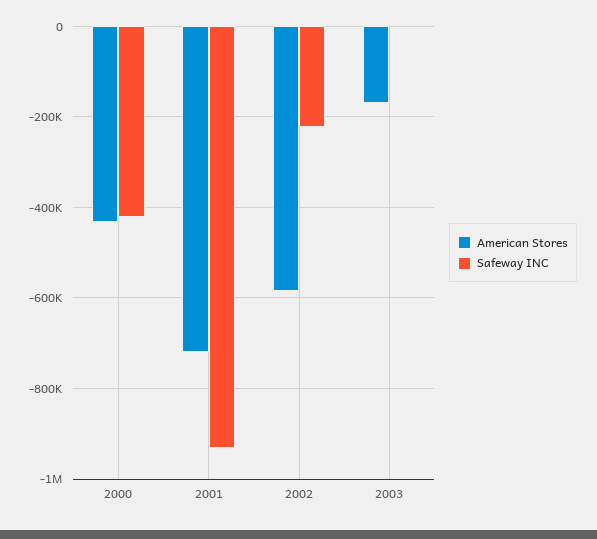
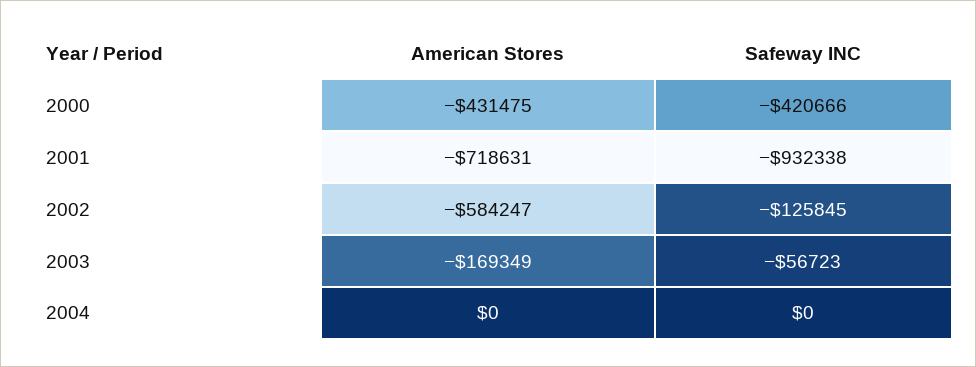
Safeway INC, 2002: -220000 -> -125845
Safeway INC, 2003: 0 -> -56723
American Stores, 2004: none -> 0
Safeway INC, 2004: none -> 0

